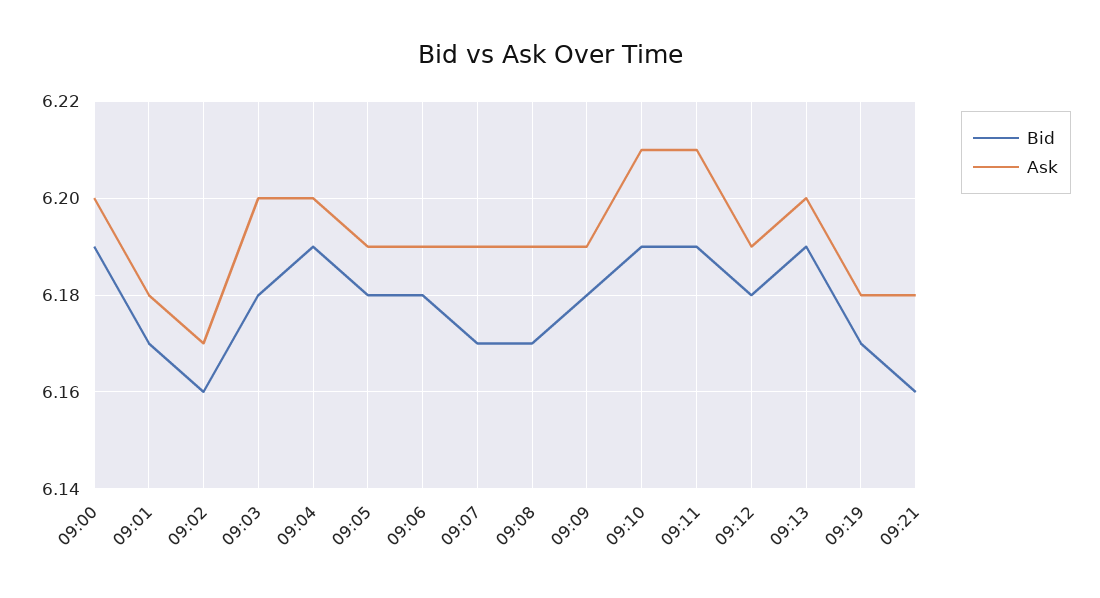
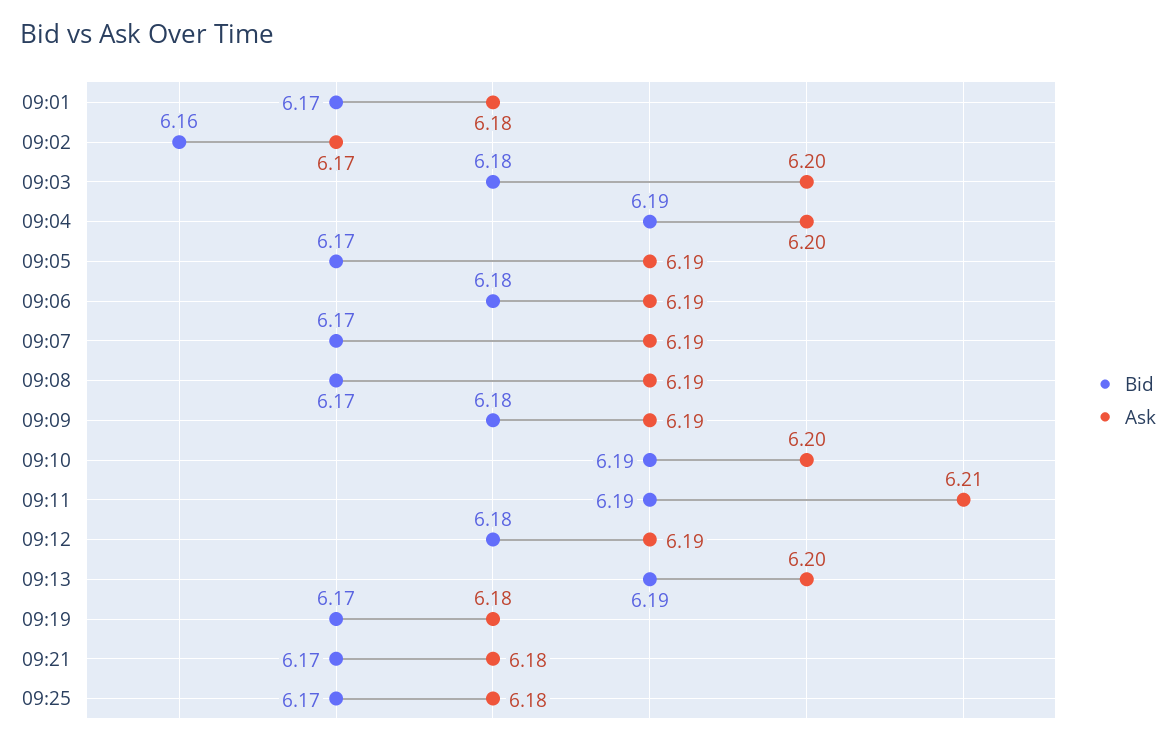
Bid, 09:00: 6.19 -> none
Ask, 09:00: 6.2 -> none
Bid, 09:05: 6.18 -> 6.17
Ask, 09:10: 6.21 -> 6.2
Bid, 09:21: 6.16 -> 6.17
Bid, 09:25: none -> 6.17
Ask, 09:25: none -> 6.18

